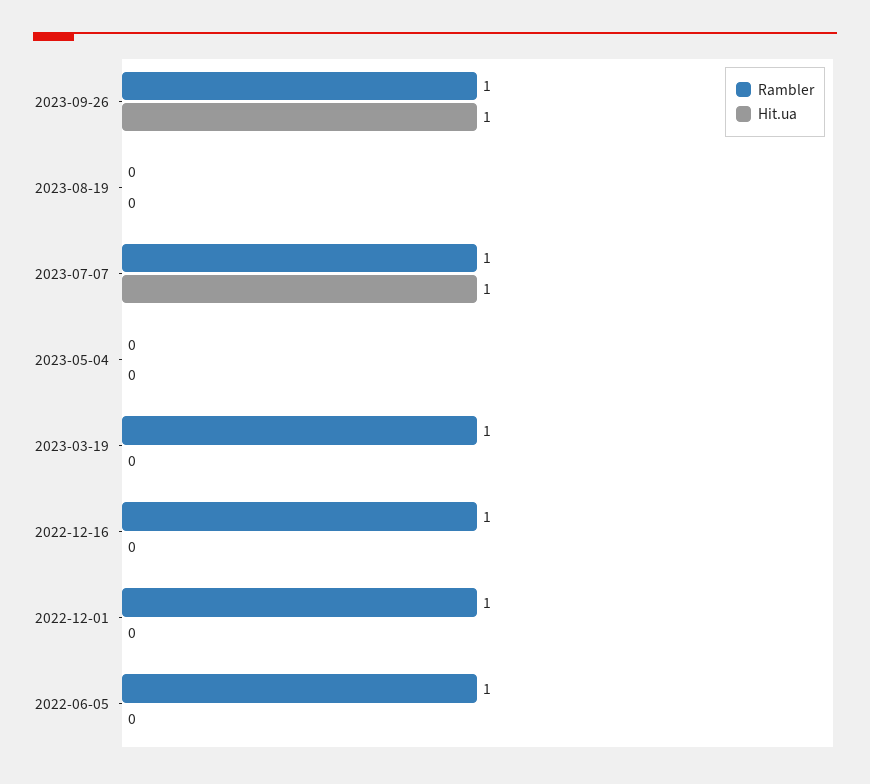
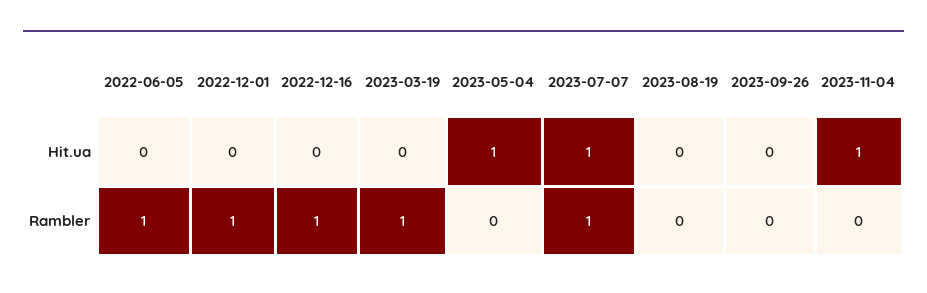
Rambler, 2023-09-26: 1 -> 0
Hit.ua, 2023-09-26: 1 -> 0
Hit.ua, 2023-05-04: 0 -> 1
Hit.ua, 2023-11-04: none -> 1
Rambler, 2023-11-04: none -> 0

